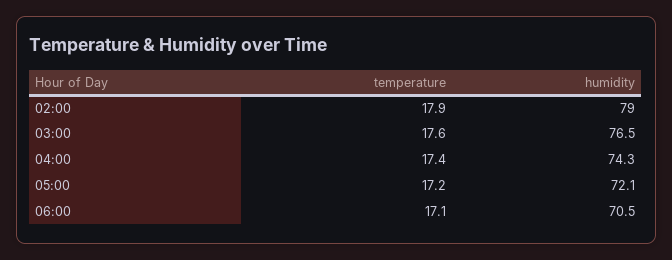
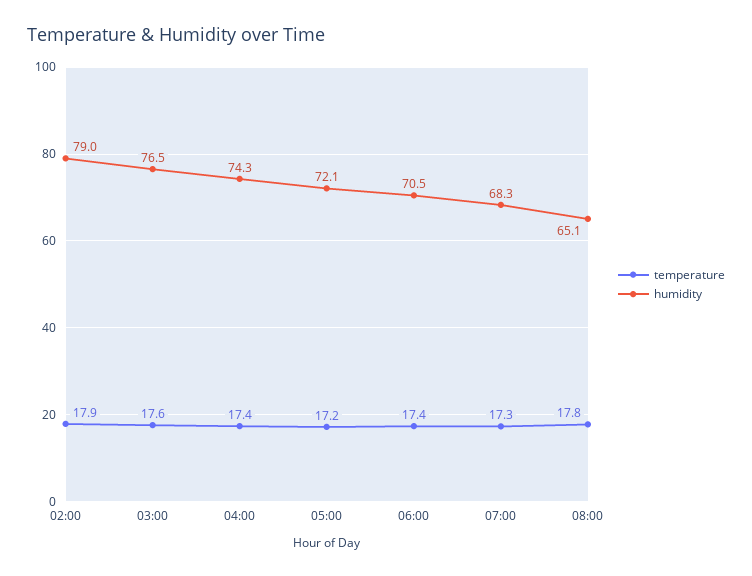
temperature, 06:00: 17.1 -> 17.4
temperature, 07:00: none -> 17.3
humidity, 07:00: none -> 68.3
temperature, 08:00: none -> 17.8
humidity, 08:00: none -> 65.1

